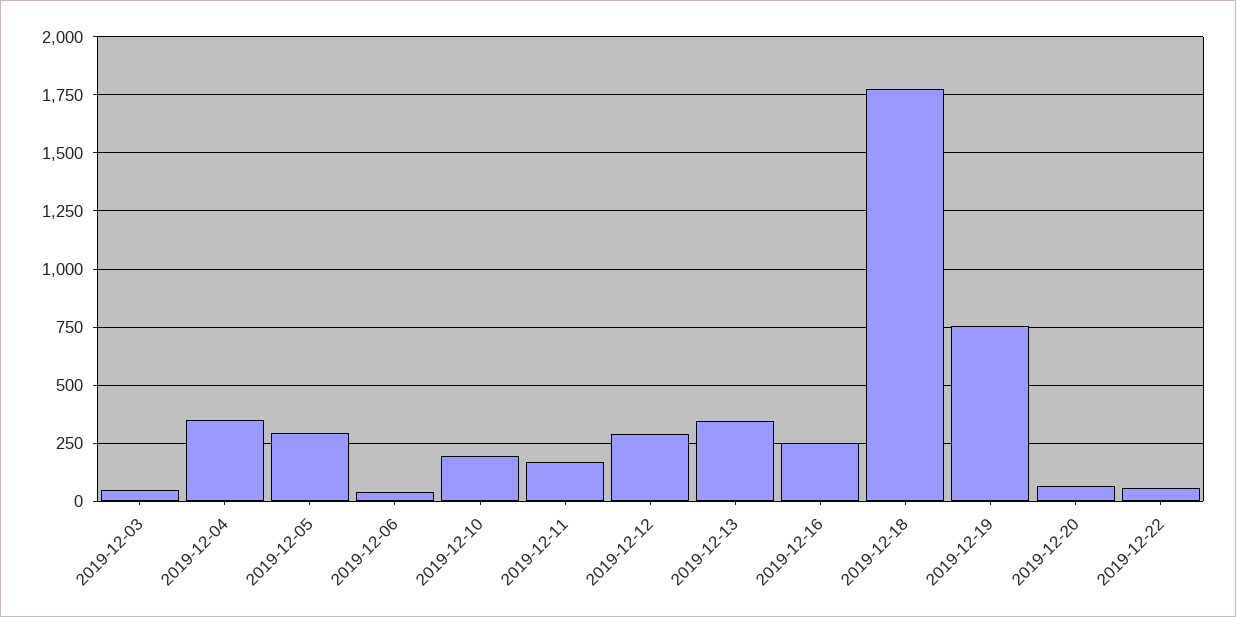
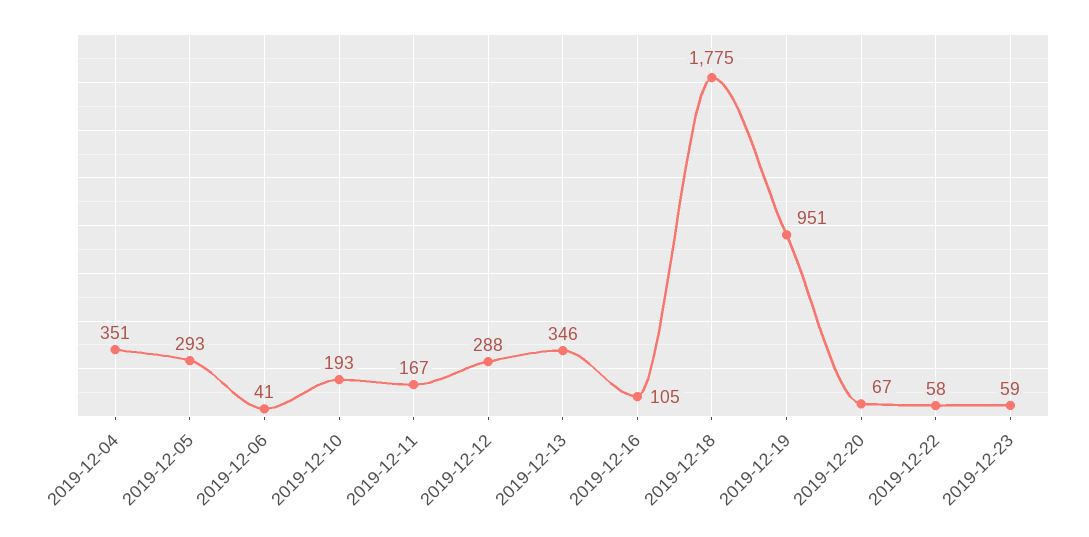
2019-12-03: 50 -> none
2019-12-16: 250 -> 105
2019-12-19: 750 -> 951
2019-12-23: none -> 59

